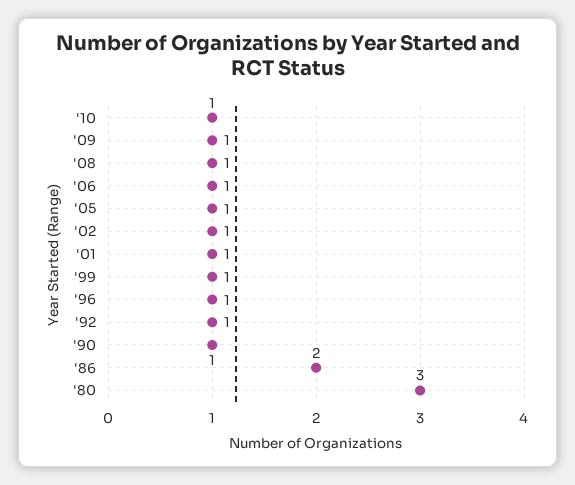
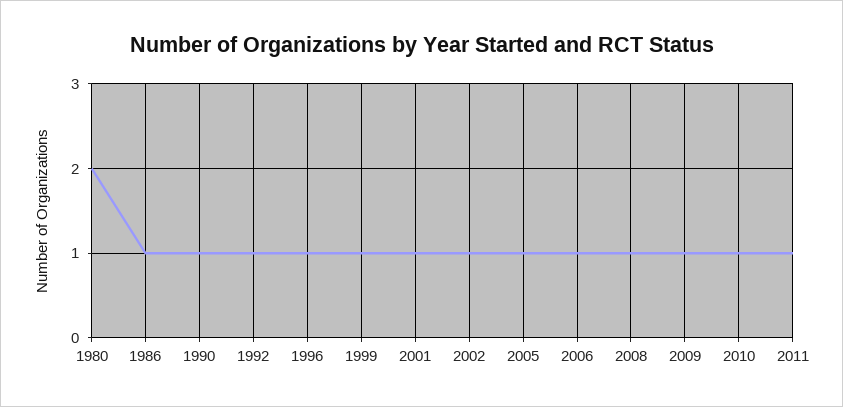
'86: 2 -> 1
'80: 3 -> 2
2011: none -> 1

